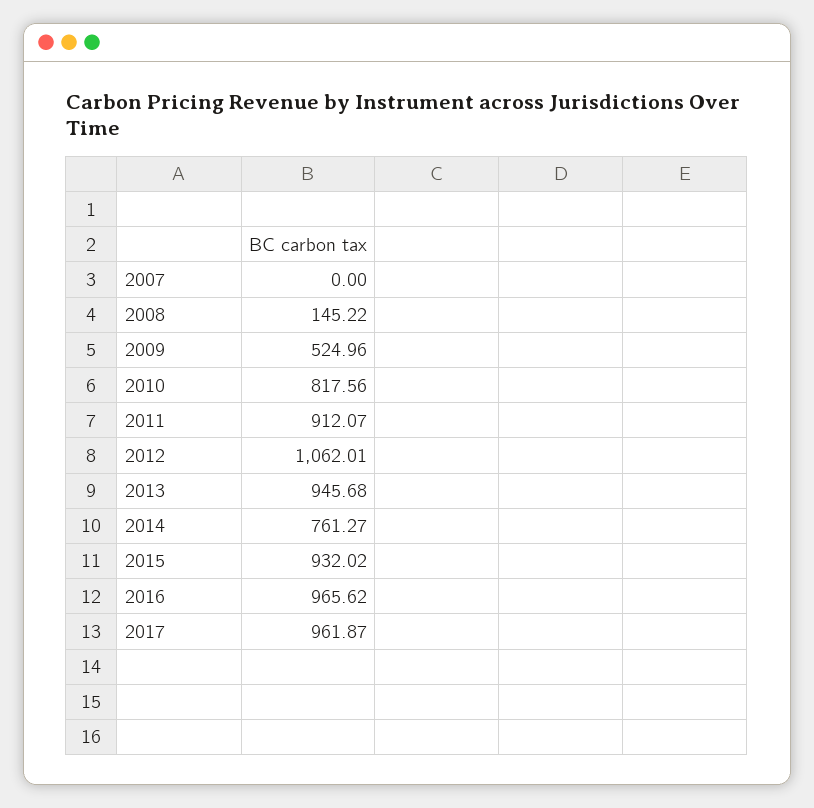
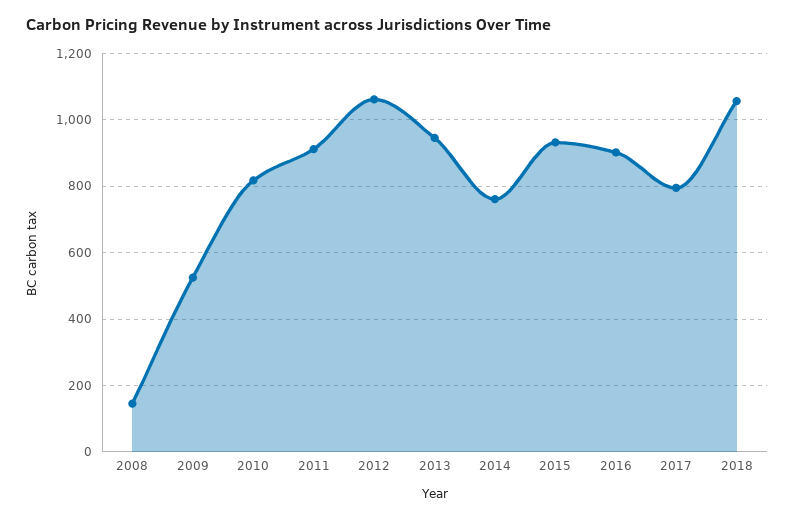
2007: 0 -> none
2016: 965.62 -> 900
2017: 961.87 -> 800
2018: none -> 1060

